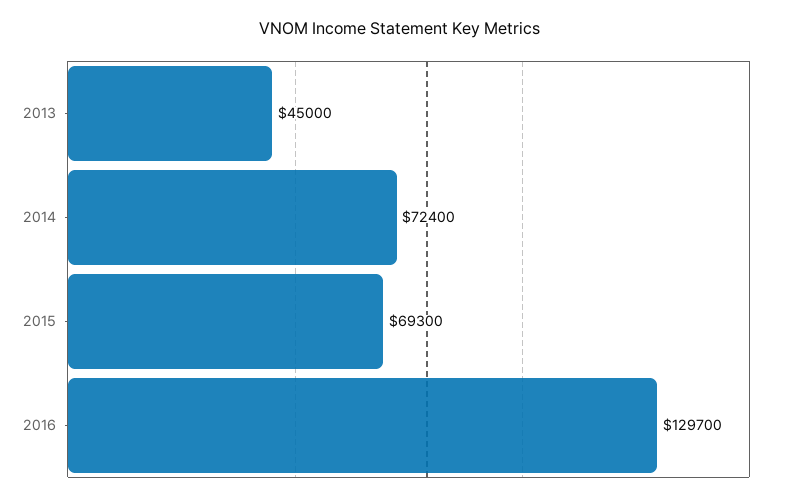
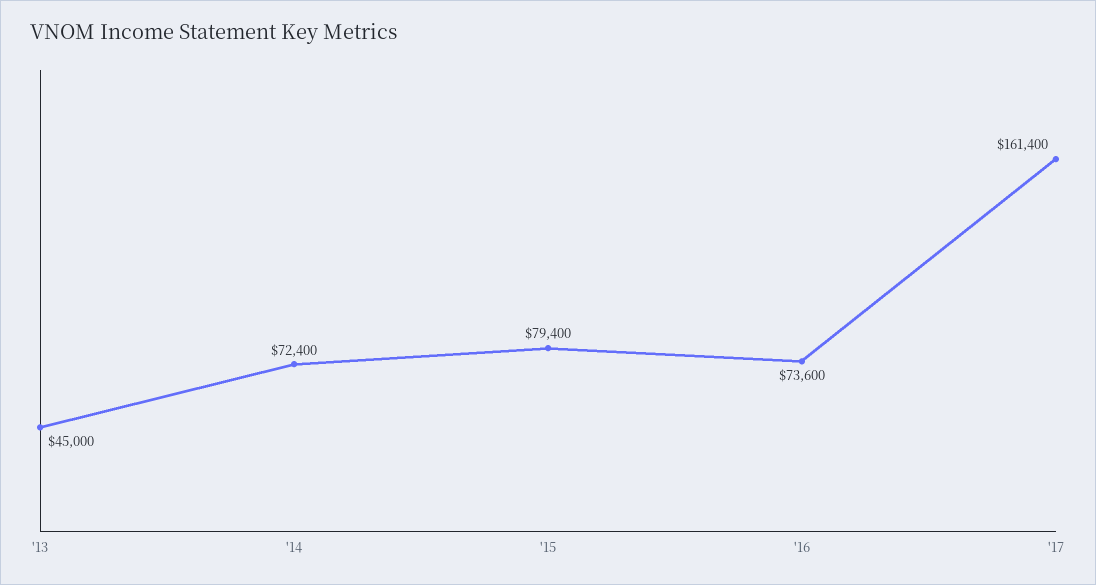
2015: 69300 -> 79400
2016: 129700 -> 73600
'17: none -> 161400

